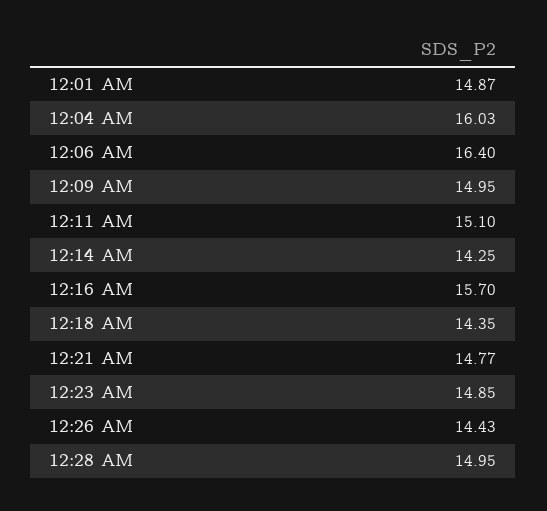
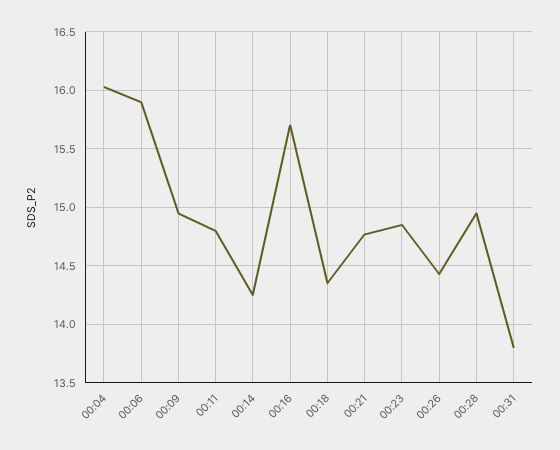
12:01 AM: 14.87 -> none
12:06 AM: 16.4 -> 15.9
12:11 AM: 15.1 -> 14.8
00:31: none -> 13.8

